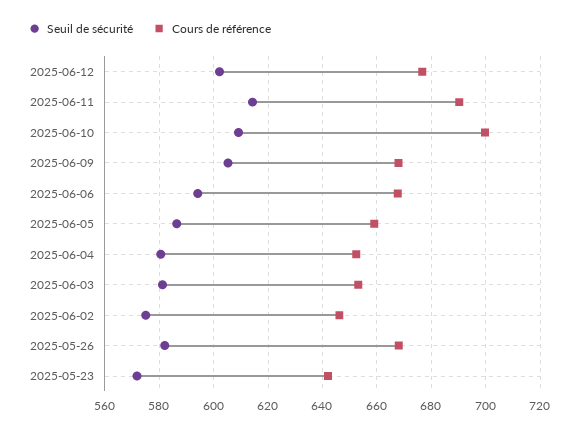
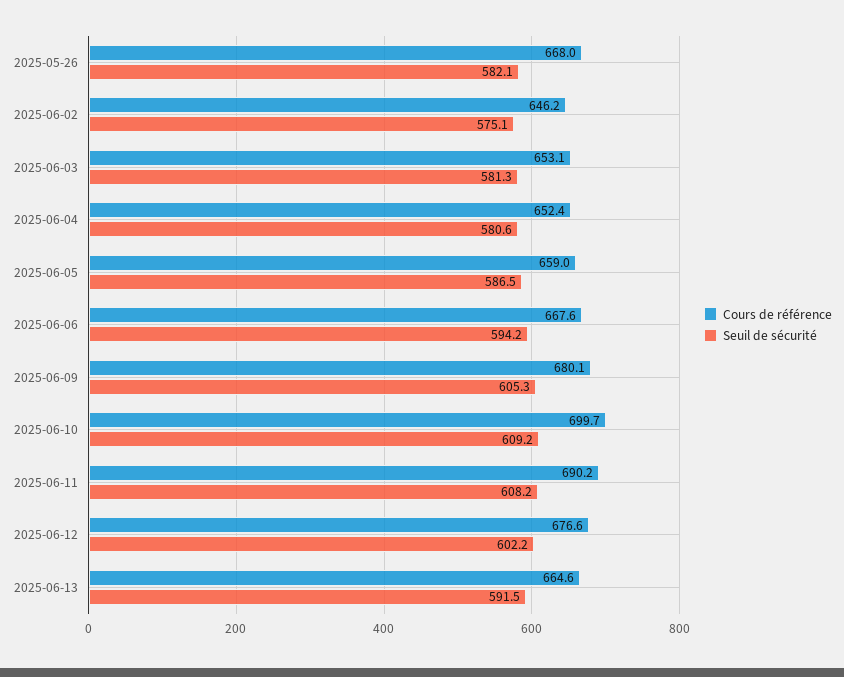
Seuil de sécurité, 2025-06-11: 615 -> 608.2
Cours de référence, 2025-06-09: 667.5 -> 680.1
Seuil de sécurité, 2025-05-23: 572.5 -> none
Cours de référence, 2025-05-23: 642.5 -> none
Cours de référence, 2025-06-13: none -> 664.6
Seuil de sécurité, 2025-06-13: none -> 591.5

